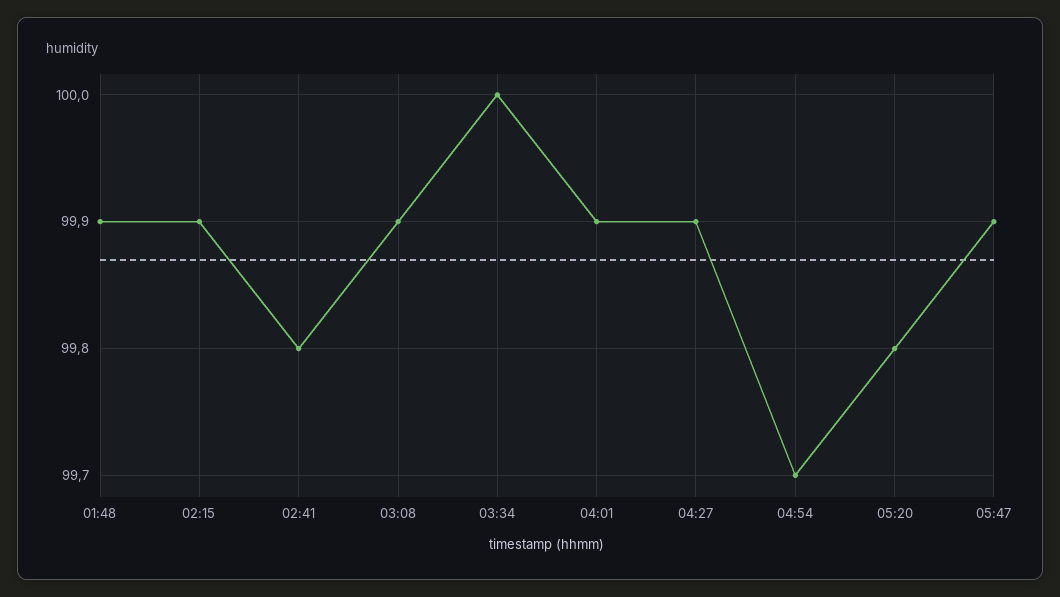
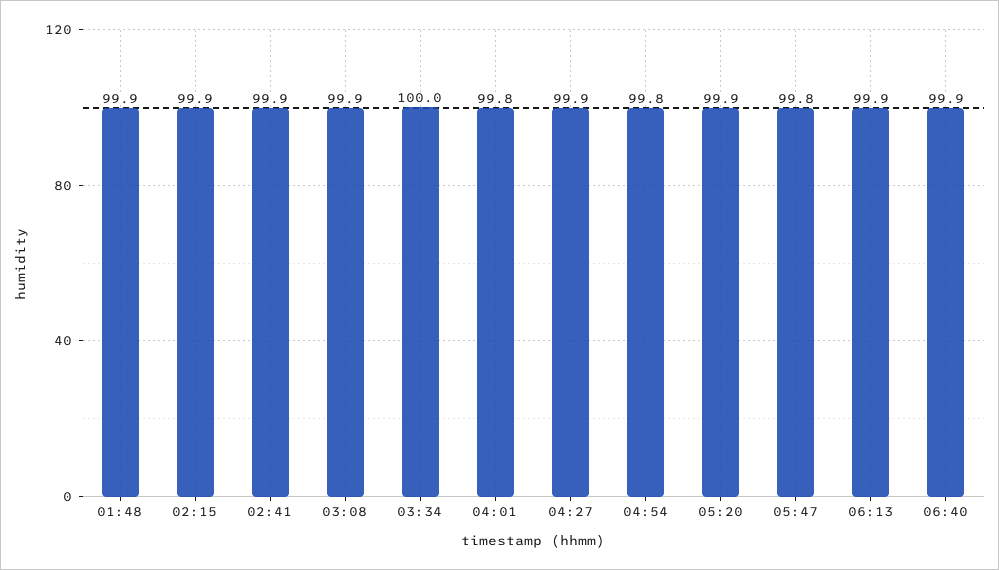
02:41: 99.8 -> 99.9
04:01: 99.9 -> 99.8
04:54: 99.7 -> 99.8
05:20: 99.8 -> 99.9
05:47: 99.9 -> 99.8
06:13: none -> 99.9
06:40: none -> 99.9

